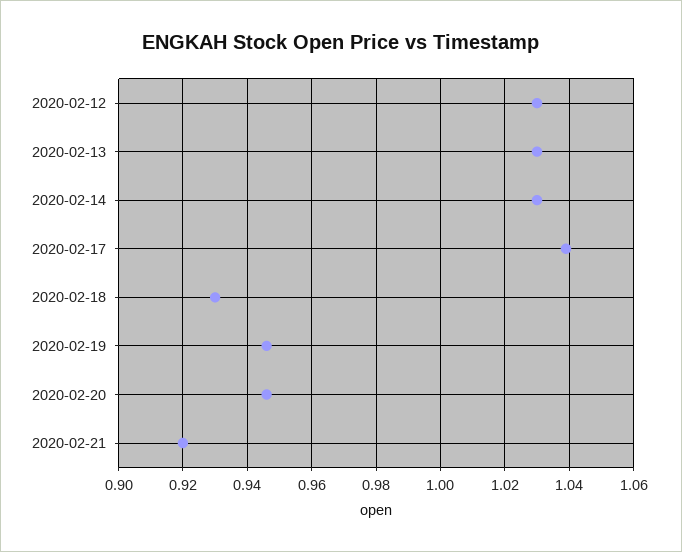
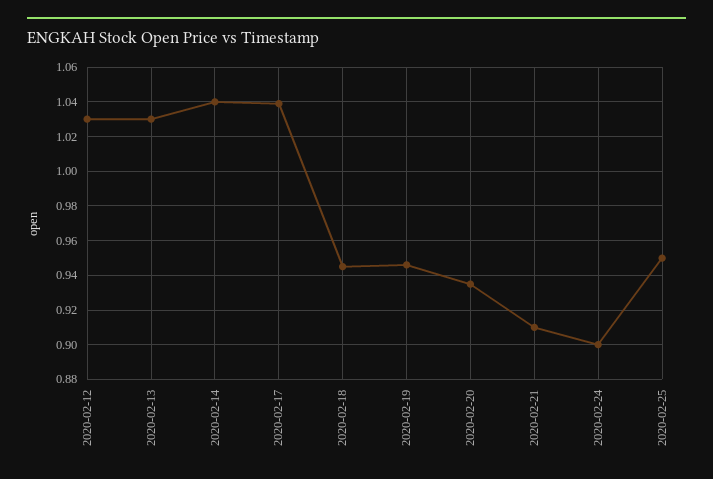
2020-02-14: 1.03 -> 1.04
2020-02-18: 0.93 -> 0.945
2020-02-20: 0.945 -> 0.935
2020-02-21: 0.92 -> 0.91
2020-02-24: none -> 0.9
2020-02-25: none -> 0.95

